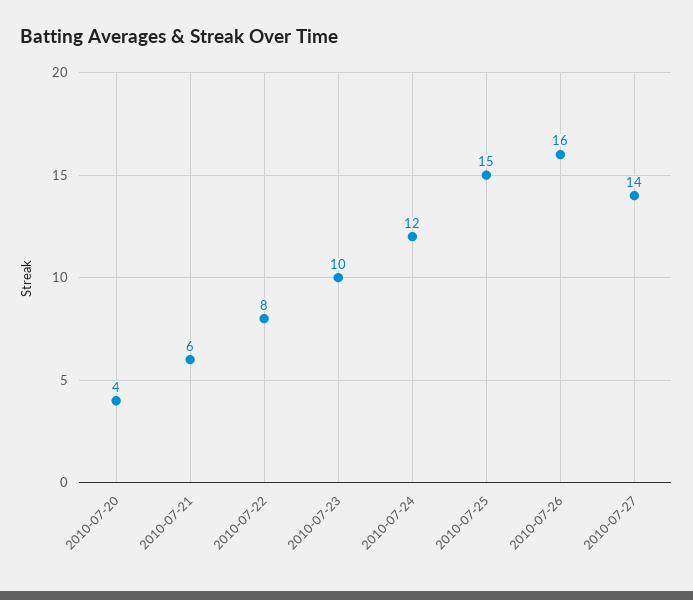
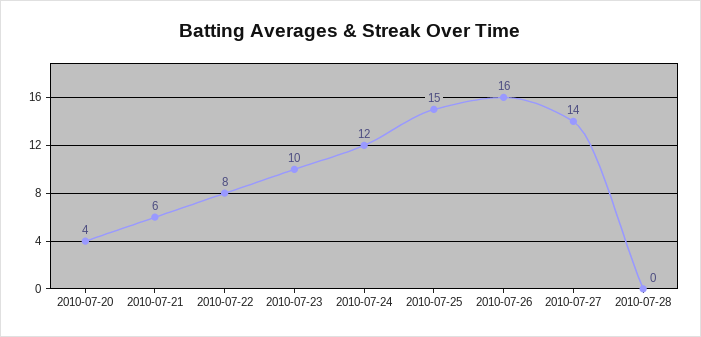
2010-07-28: none -> 0

